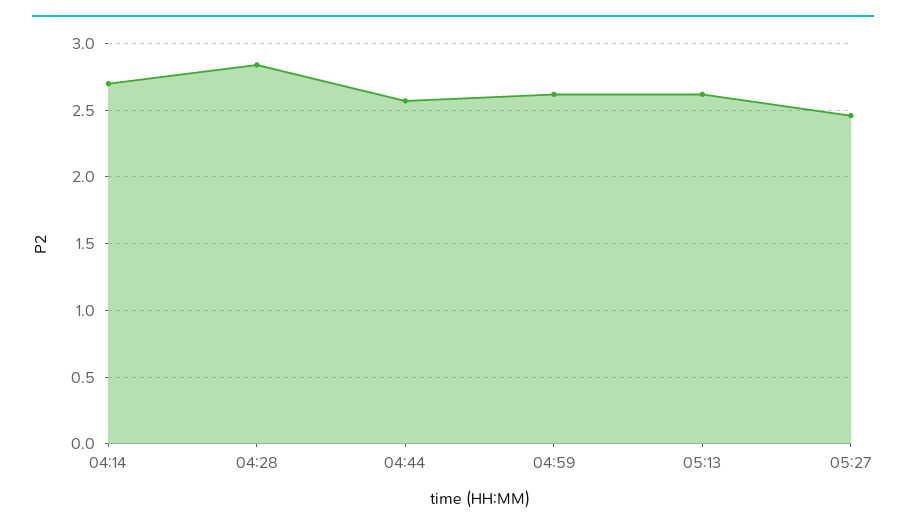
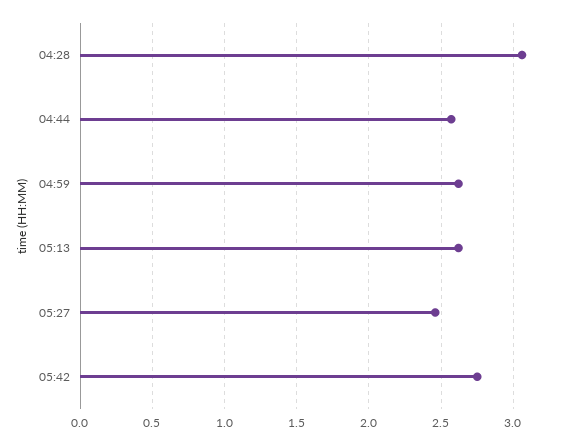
04:14: 2.7 -> none
04:28: 2.85 -> 3.05
05:42: none -> 2.75

